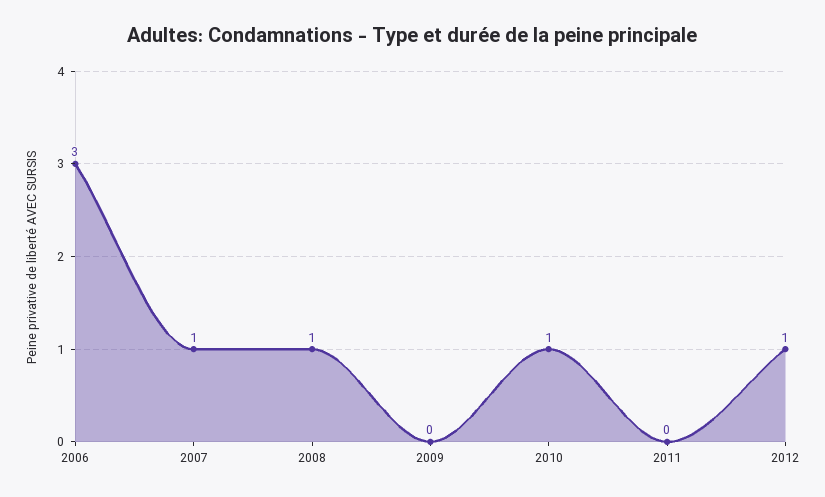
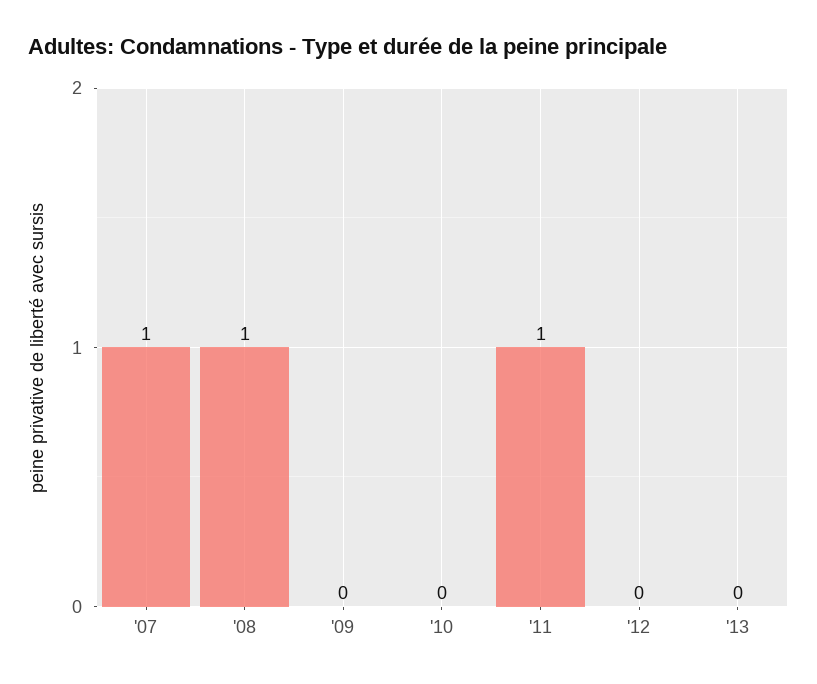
2006: 3 -> none
2010: 1 -> 0
2011: 0 -> 1
2012: 1 -> 0
'13: none -> 0

